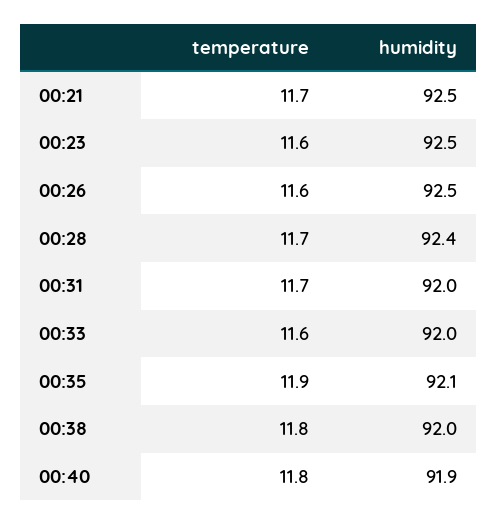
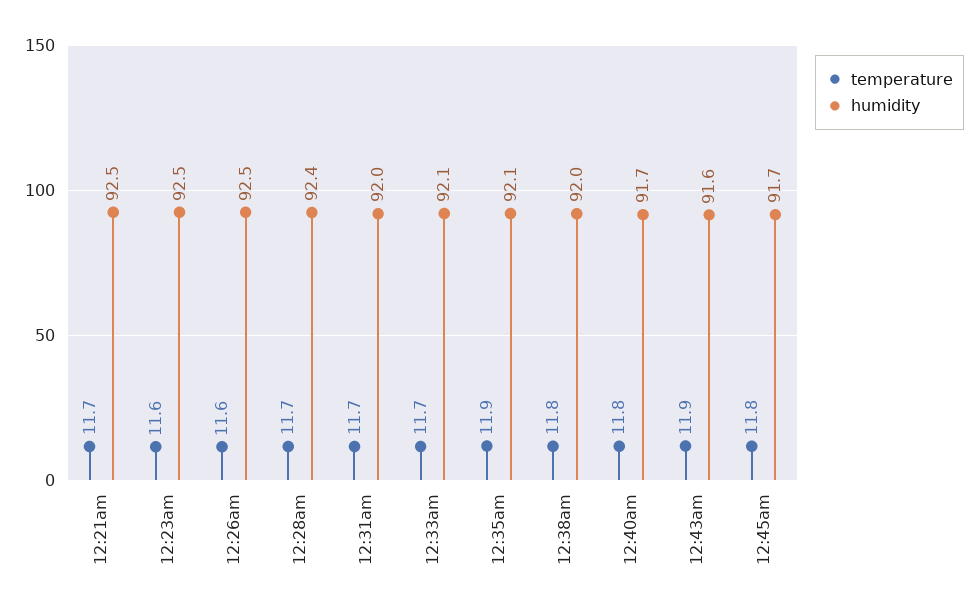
temperature, 00:33: 11.6 -> 11.7
humidity, 00:33: 92 -> 92.1
humidity, 00:40: 91.9 -> 91.7
temperature, 12:43am: none -> 11.9
humidity, 12:43am: none -> 91.6
temperature, 12:45am: none -> 11.8
humidity, 12:45am: none -> 91.7

